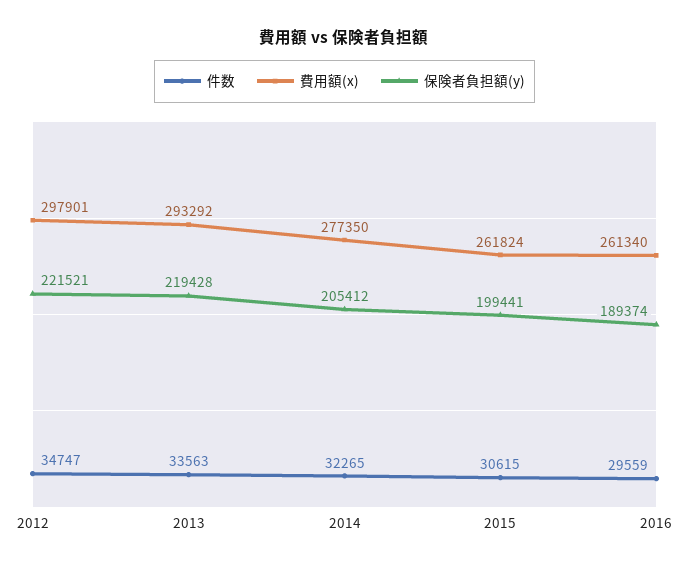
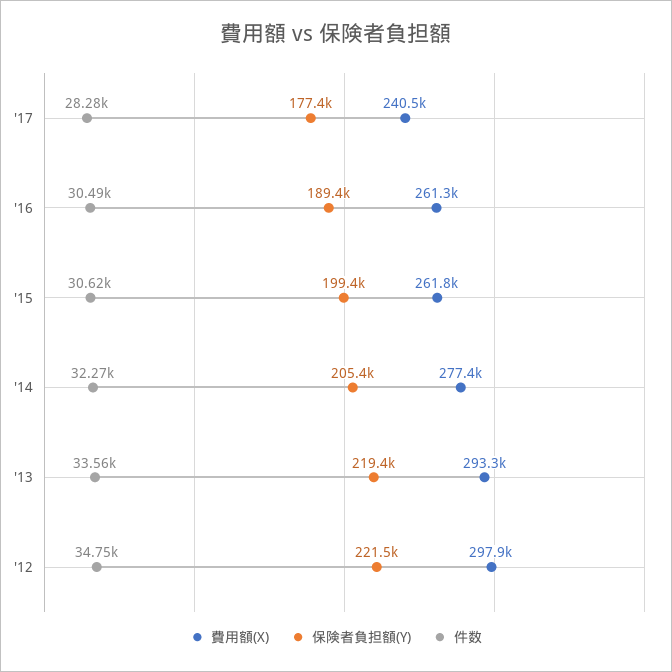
件数, 2016: 29559 -> 30490
費用額(x), '17: none -> 240500
保険者負担額(y), '17: none -> 177400
件数, '17: none -> 28280

